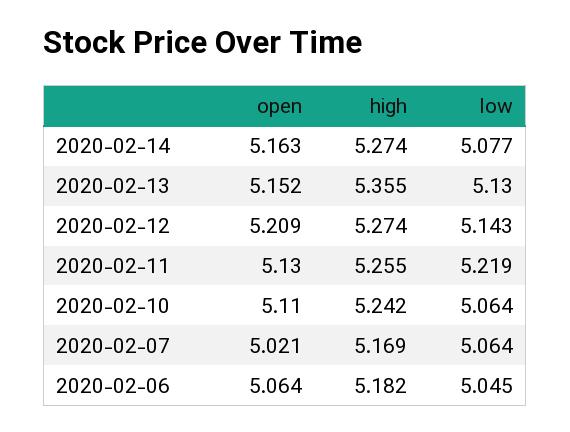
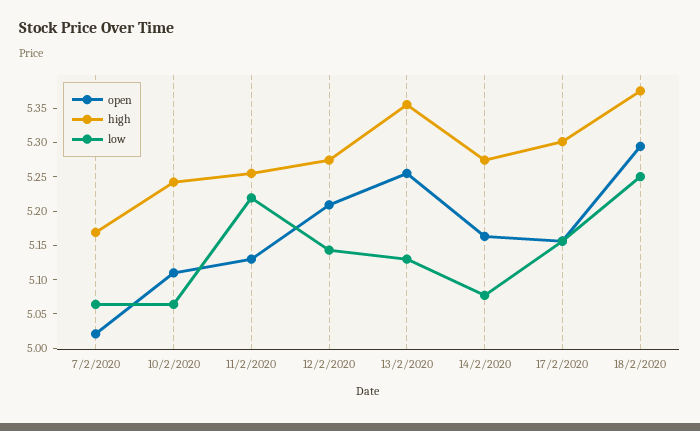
open, 2020-02-13: 5.152 -> 5.25
open, 2020-02-06: 5.064 -> none
high, 2020-02-06: 5.182 -> none
low, 2020-02-06: 5.045 -> none
open, 17/2/2020: none -> 5.15
high, 17/2/2020: none -> 5.3
low, 17/2/2020: none -> 5.15
open, 18/2/2020: none -> 5.3
high, 18/2/2020: none -> 5.375
low, 18/2/2020: none -> 5.25

